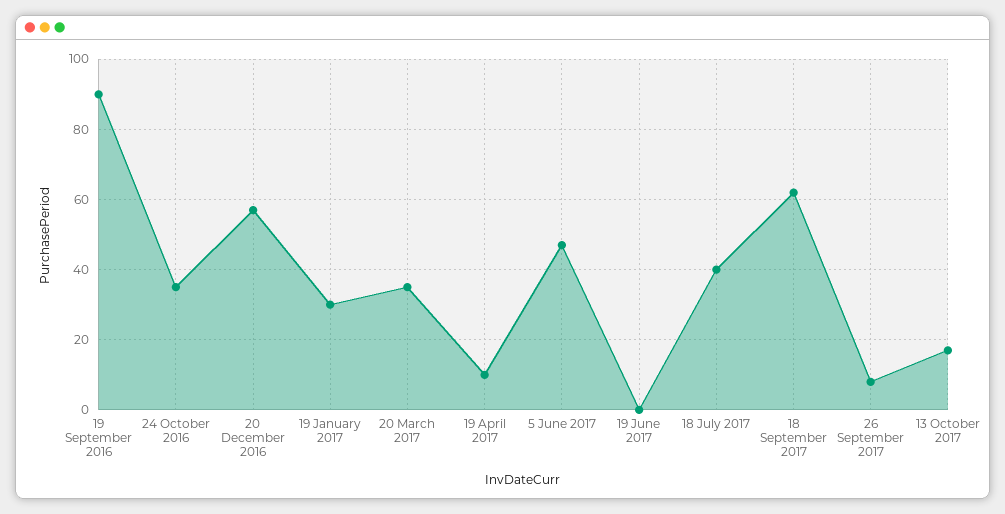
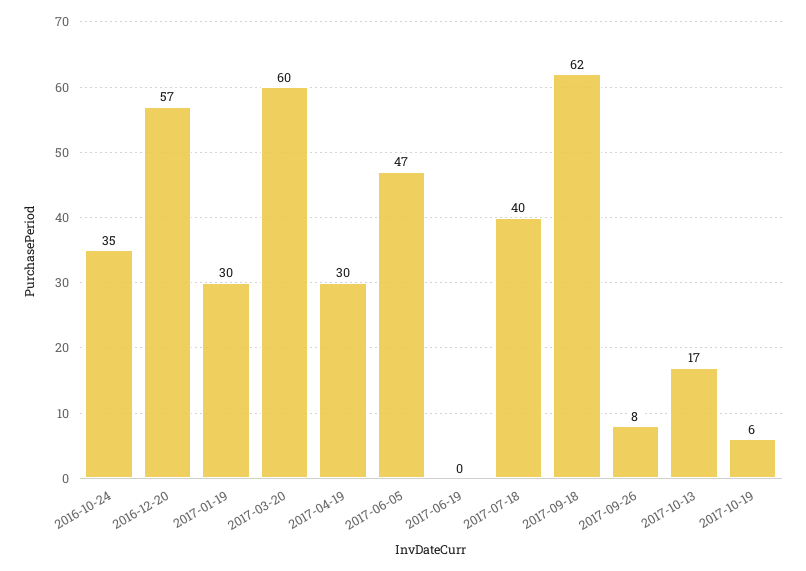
19 September 2016: 90 -> none
20 March 2017: 35 -> 60
19 April 2017: 10 -> 30
2017-10-19: none -> 6

